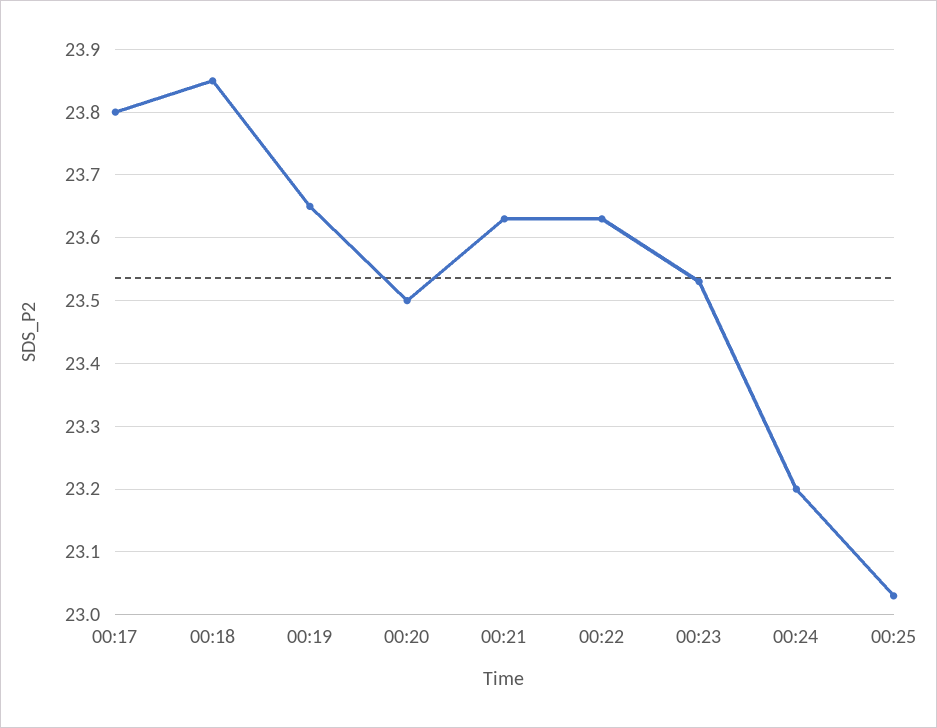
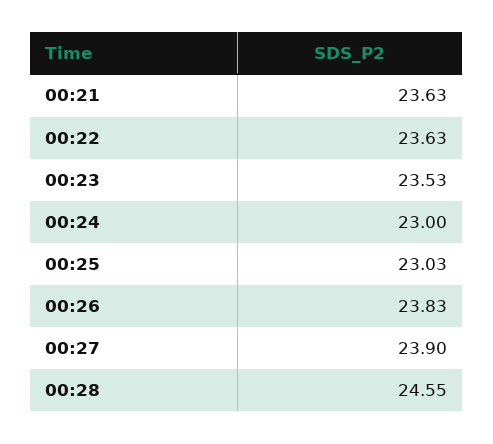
00:17: 23.8 -> none
00:18: 23.85 -> none
00:19: 23.65 -> none
00:20: 23.5 -> none
00:24: 23.2 -> 23
00:26: none -> 23.83
00:27: none -> 23.9
00:28: none -> 24.55

